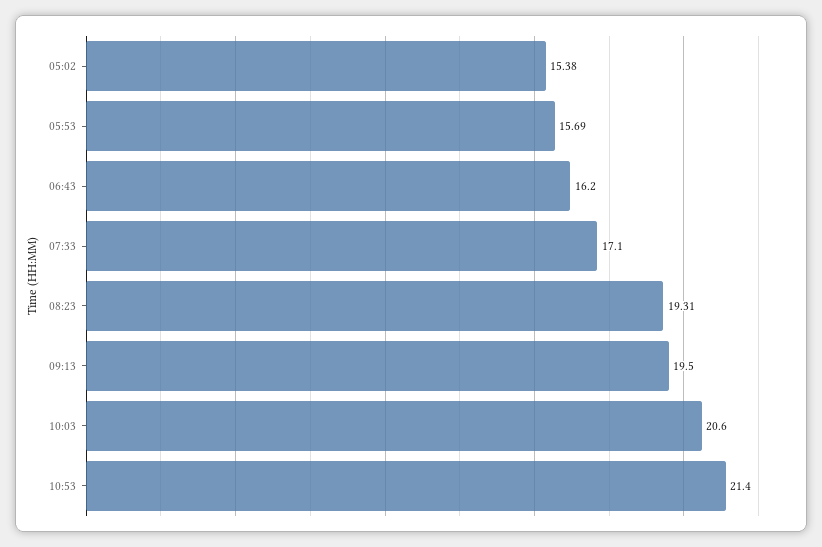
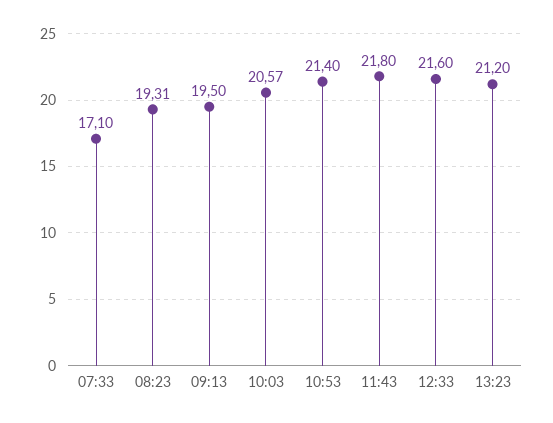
05:02: 15.38 -> none
05:53: 15.69 -> none
06:43: 16.2 -> none
10:03: 20.6 -> 20.57
11:43: none -> 21.8
12:33: none -> 21.6
13:23: none -> 21.2

